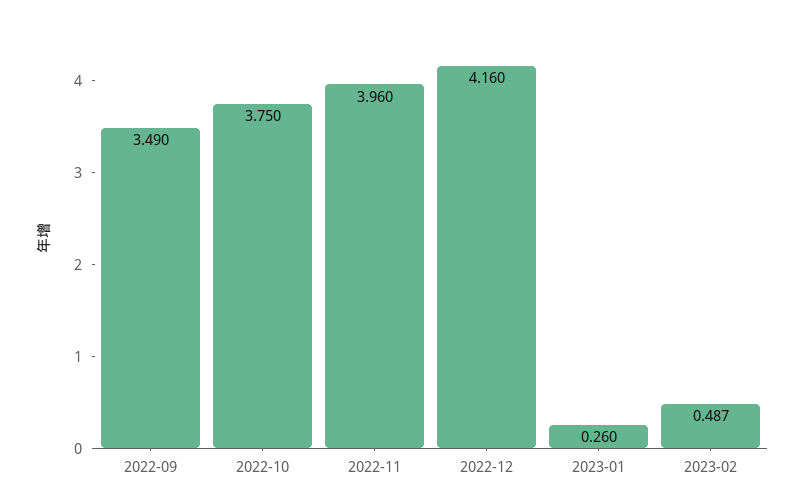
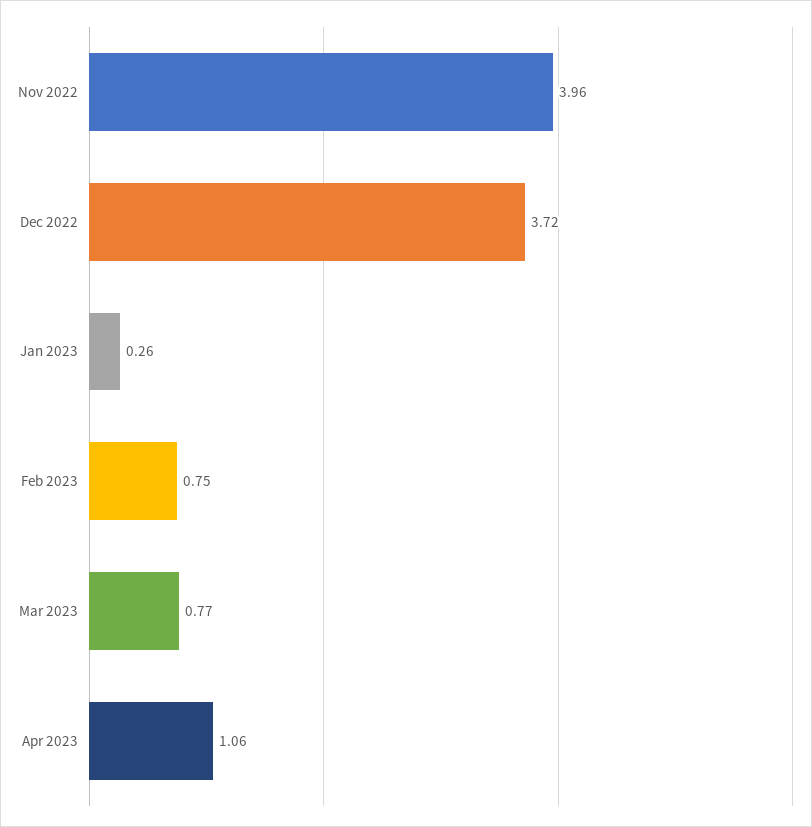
2022-09: 3.49 -> none
2022-10: 3.75 -> none
2022-12: 4.16 -> 3.72
2023-02: 0.487 -> 0.75
Mar 2023: none -> 0.77
Apr 2023: none -> 1.06

